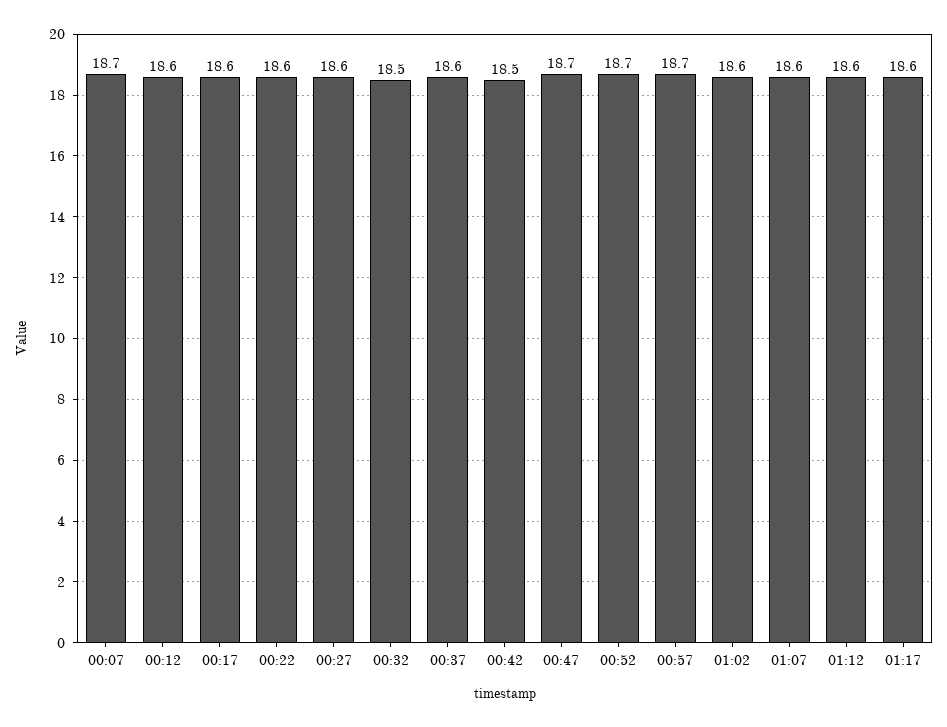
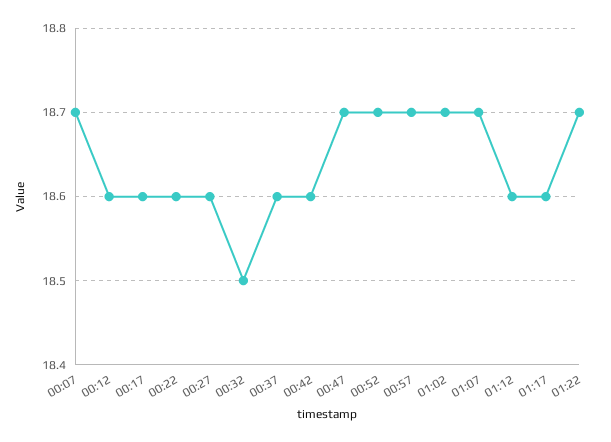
00:42: 18.5 -> 18.6
01:02: 18.6 -> 18.7
01:07: 18.6 -> 18.7
01:22: none -> 18.7

